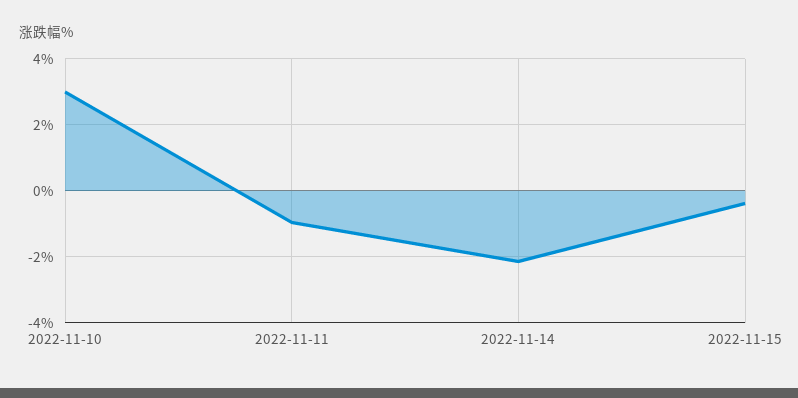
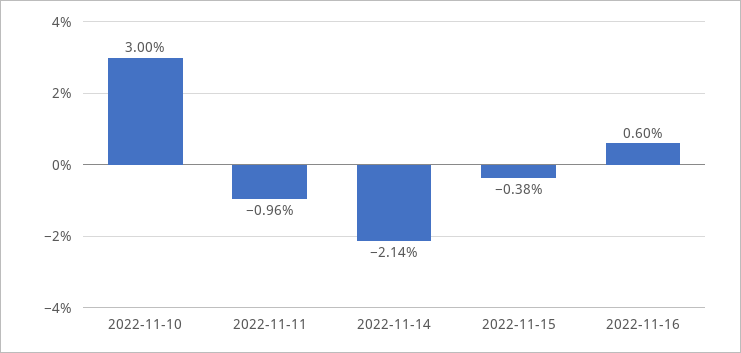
2022-11-16: none -> 0.6

